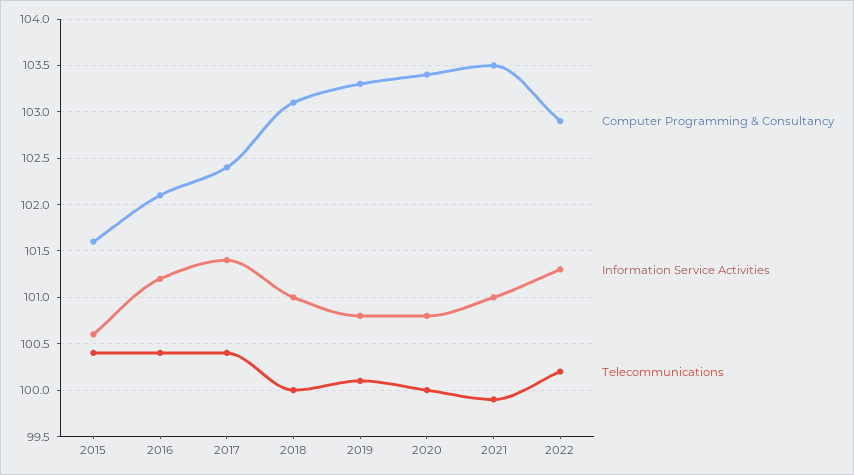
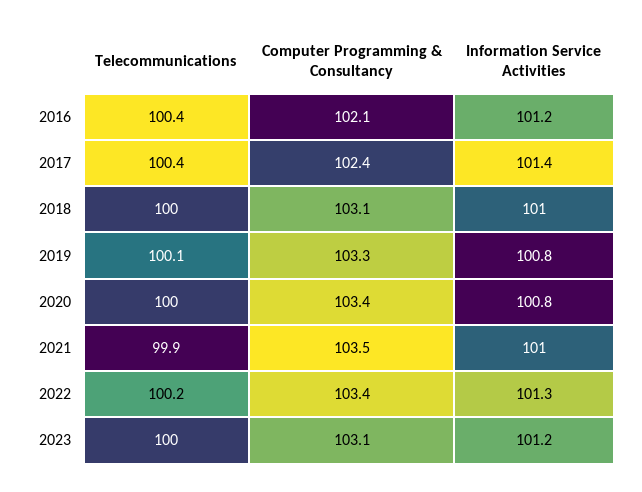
Computer Programming & Consultancy, 2015: 101.6 -> none
Information Service Activities, 2015: 100.6 -> none
Telecommunications, 2015: 100.4 -> none
Computer Programming & Consultancy, 2022: 102.9 -> 103.4
Telecommunications, 2023: none -> 100
Computer Programming & Consultancy, 2023: none -> 103.1
Information Service Activities, 2023: none -> 101.2

